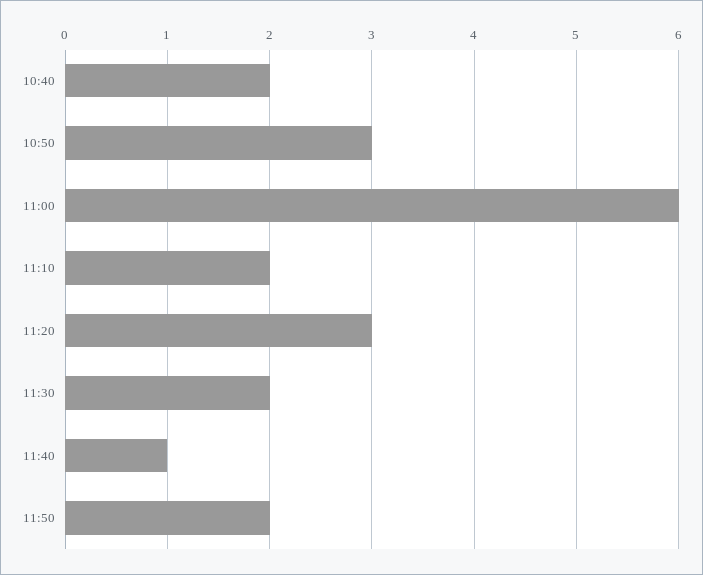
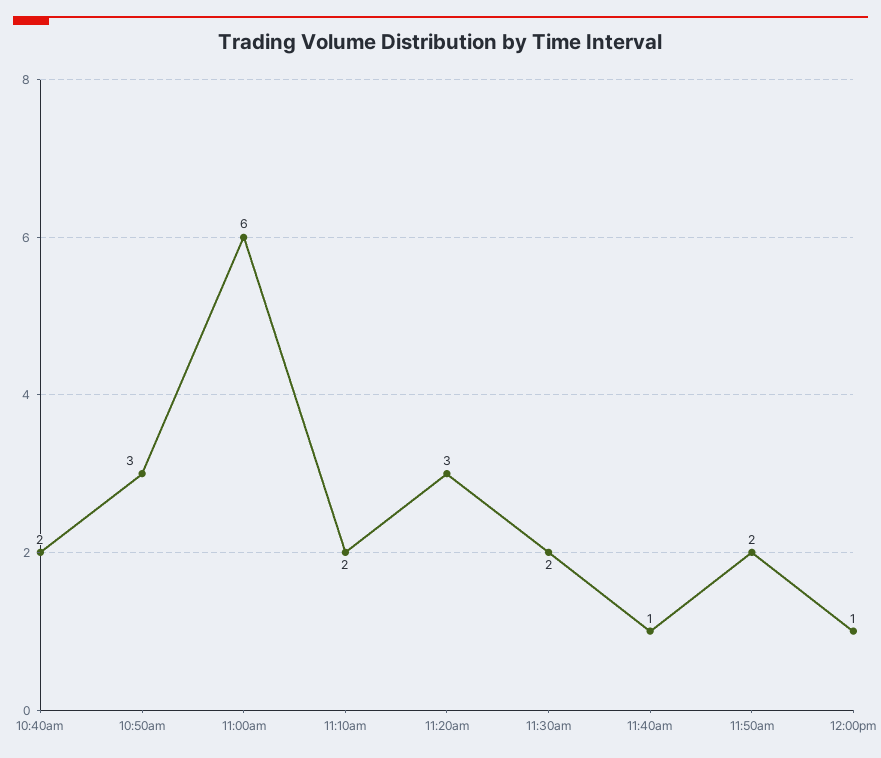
12:00pm: none -> 1

